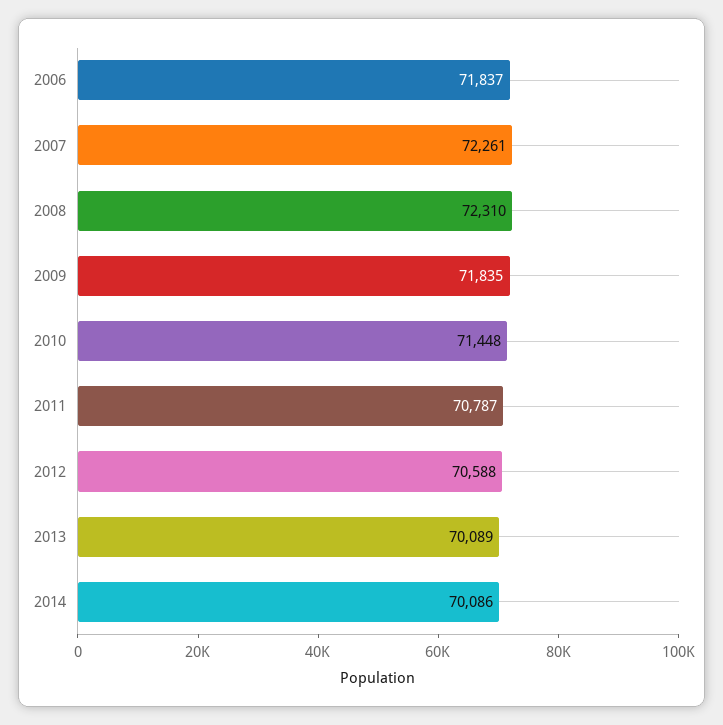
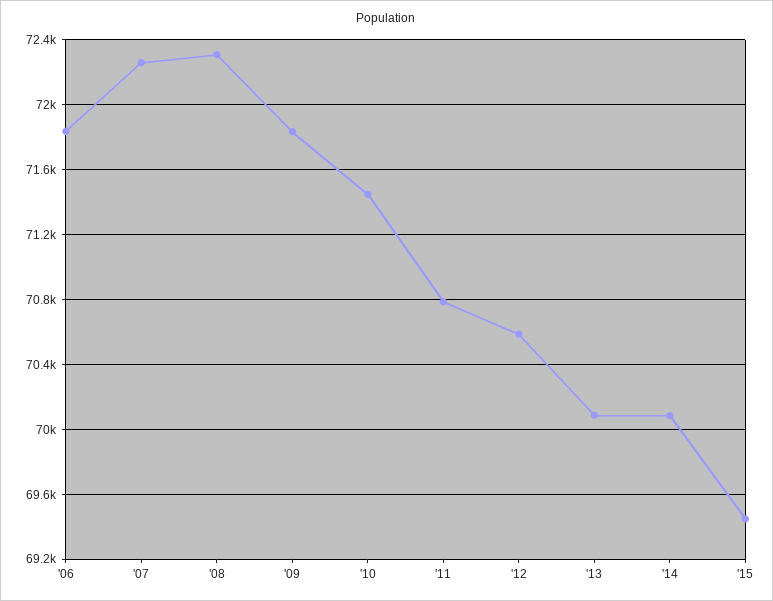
'15: none -> 69450

